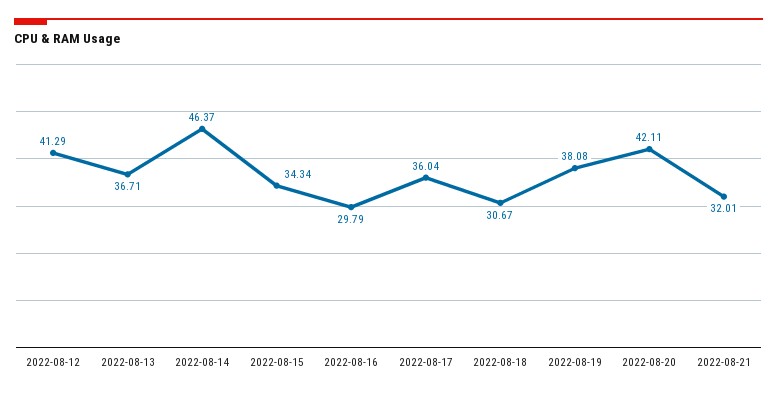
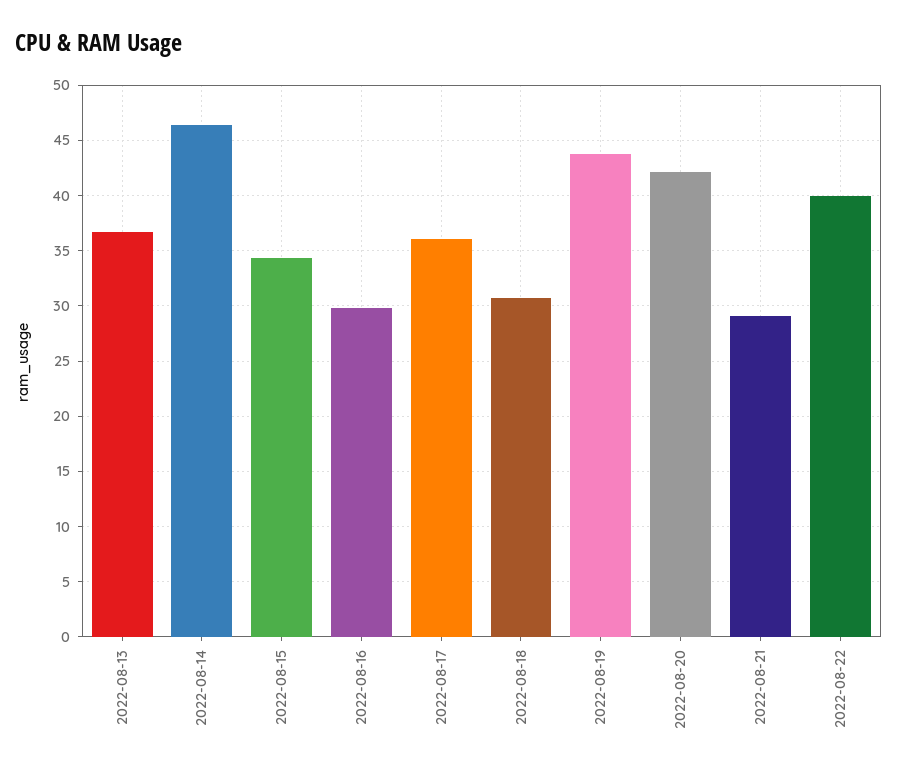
2022-08-12: 41.29 -> none
2022-08-19: 38.08 -> 44
2022-08-21: 32.01 -> 29
2022-08-22: none -> 40

